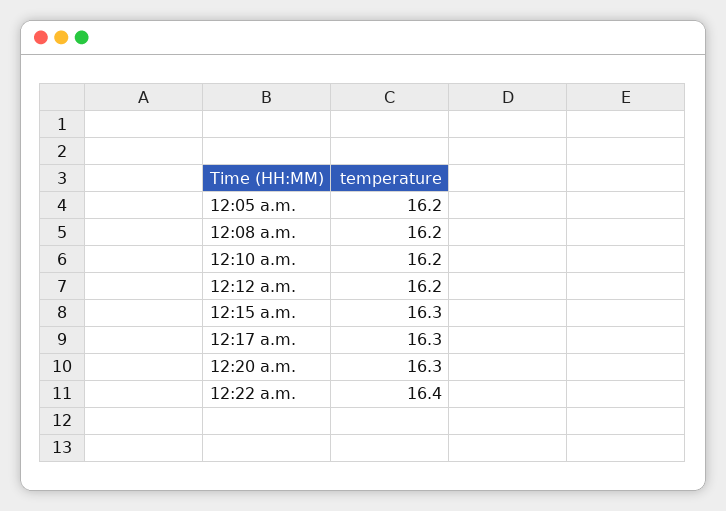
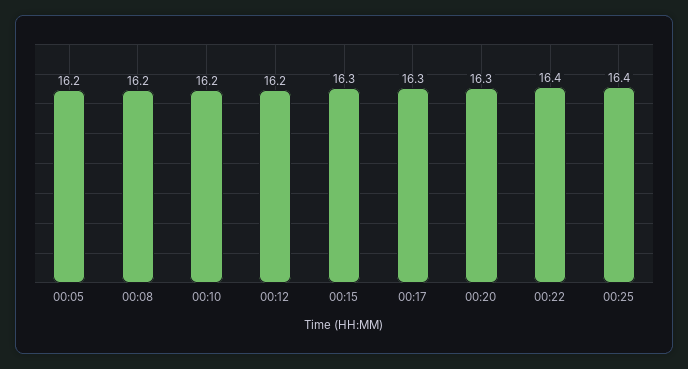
00:25: none -> 16.4

